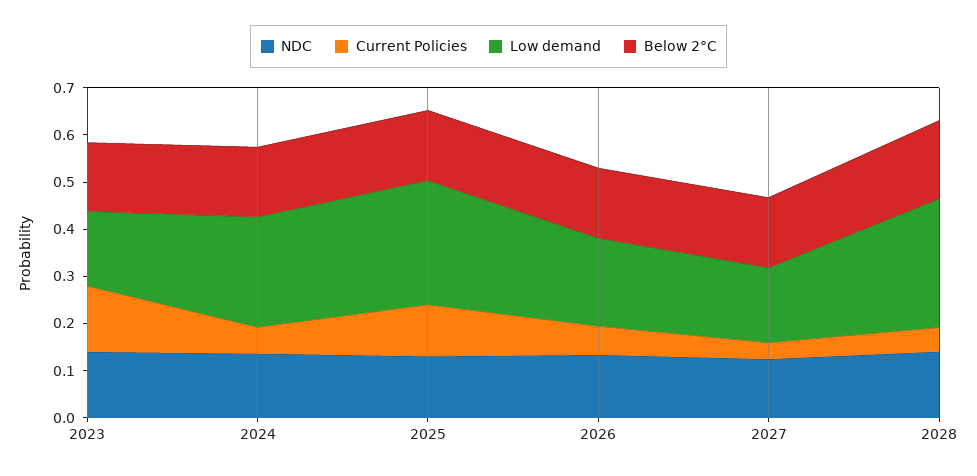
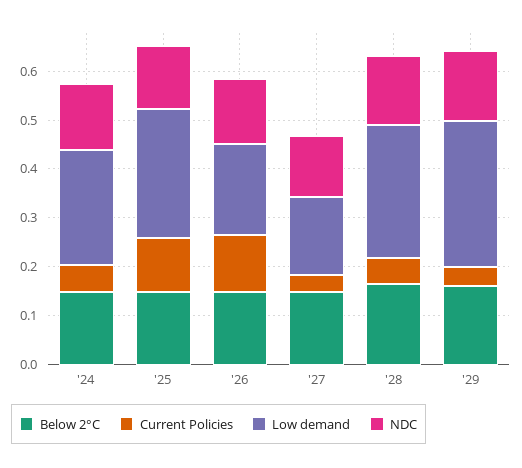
NDC, 2023: 0.14 -> none
Current Policies, 2023: 0.14 -> none
Low demand, 2023: 0.16 -> none
Below 2°C, 2023: 0.14 -> none
Current Policies, 2026: 0.06 -> 0.12
Below 2°C, '29: none -> 0.16
Current Policies, '29: none -> 0.04
Low demand, '29: none -> 0.3
NDC, '29: none -> 0.14

